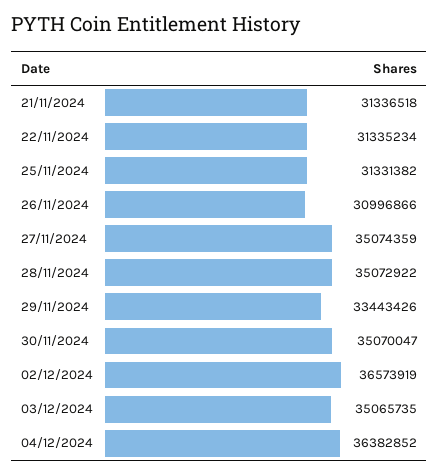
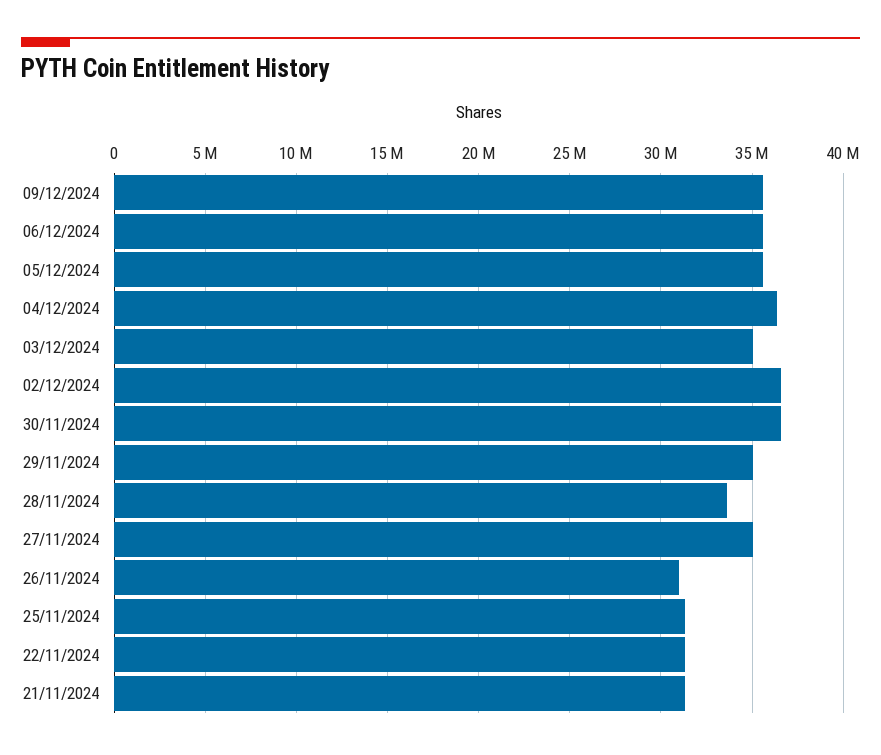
28/11/2024: 35072922 -> 33500000
29/11/2024: 33443426 -> 35000000
30/11/2024: 35070047 -> 36500000
09/12/2024: none -> 35500000
06/12/2024: none -> 35500000
05/12/2024: none -> 35500000

